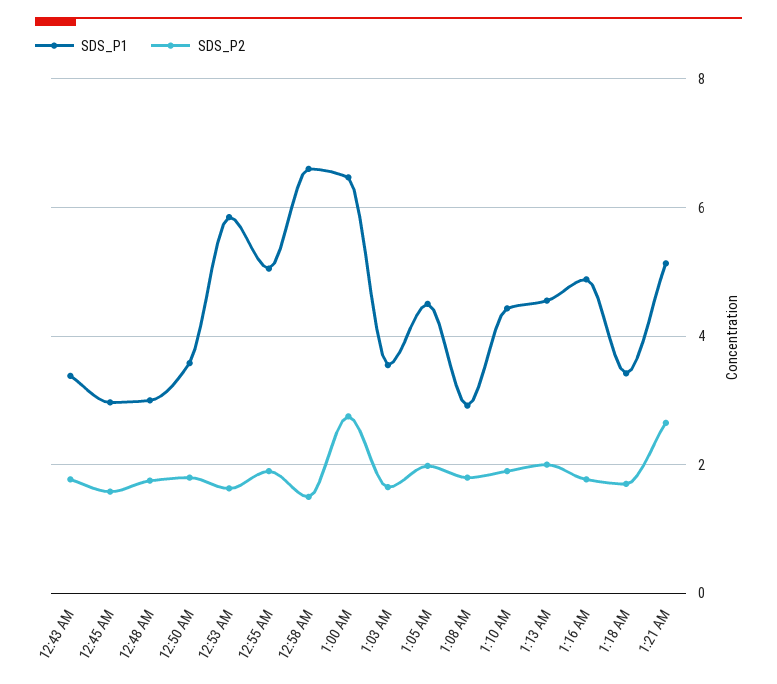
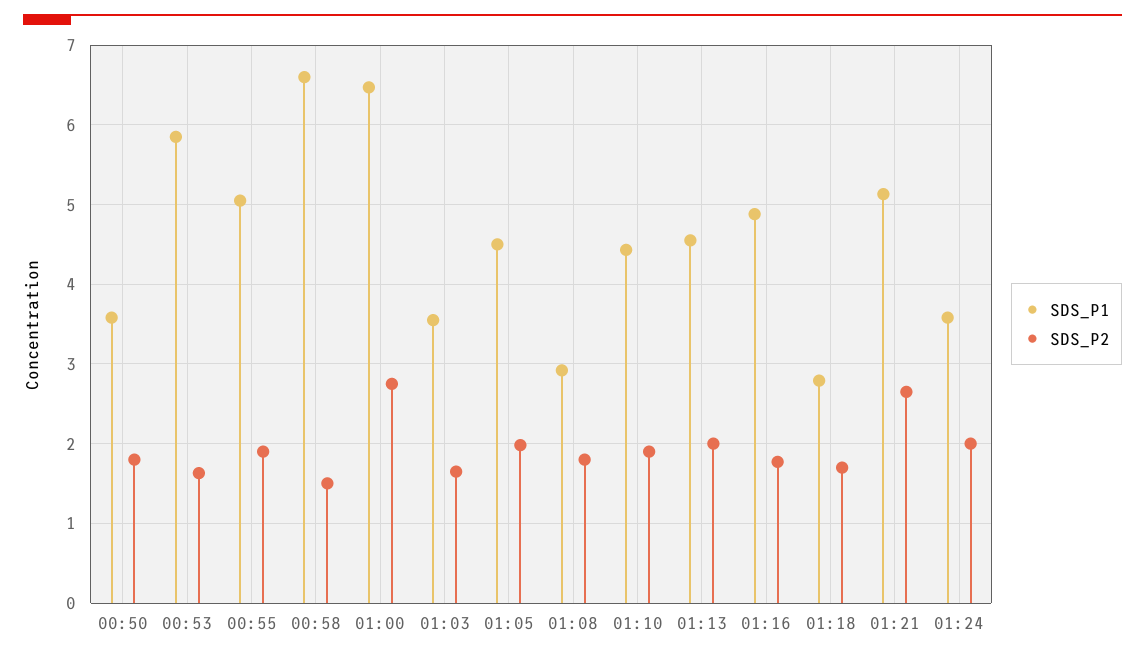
SDS_P1, 12:43 AM: 3.4 -> none
SDS_P2, 12:43 AM: 1.8 -> none
SDS_P1, 12:45 AM: 3 -> none
SDS_P2, 12:45 AM: 1.6 -> none
SDS_P1, 12:48 AM: 3 -> none
SDS_P2, 12:48 AM: 1.8 -> none
SDS_P1, 1:18 AM: 3.4 -> 2.8
SDS_P1, 01:24: none -> 3.6
SDS_P2, 01:24: none -> 2

